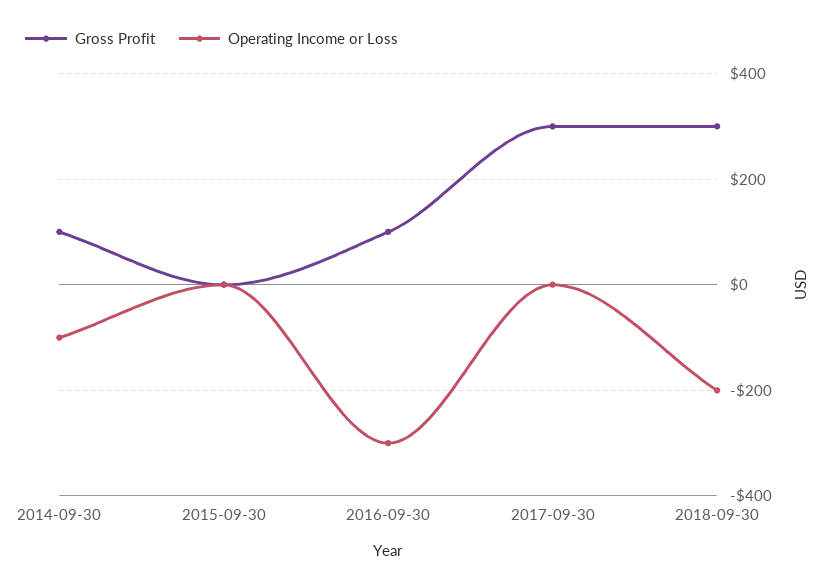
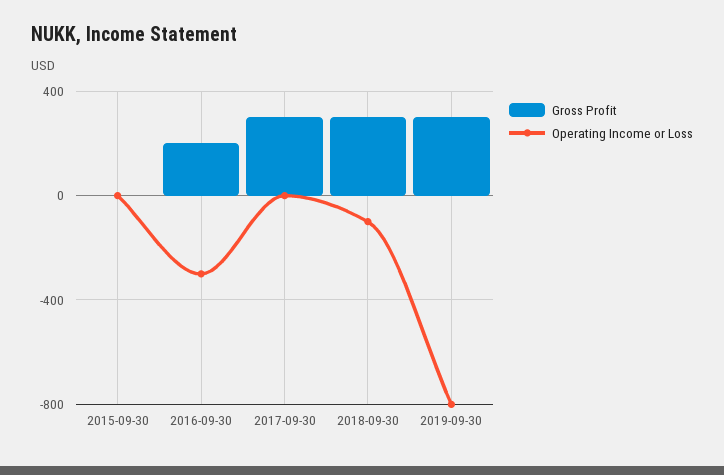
Gross Profit, 2014-09-30: 100 -> none
Operating Income or Loss, 2014-09-30: -100 -> none
Gross Profit, 2016-09-30: 100 -> 200
Operating Income or Loss, 2018-09-30: -200 -> -100
Gross Profit, 2019-09-30: none -> 300
Operating Income or Loss, 2019-09-30: none -> -800

